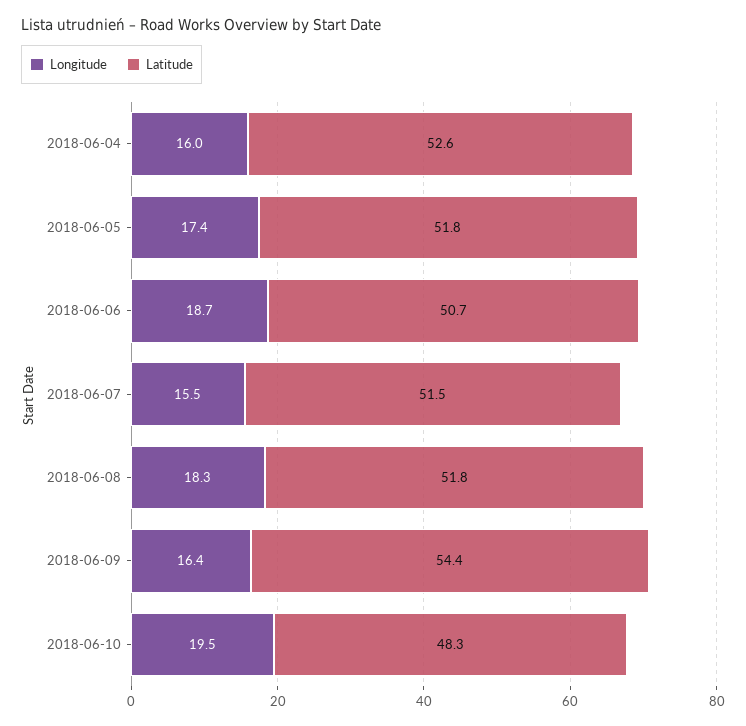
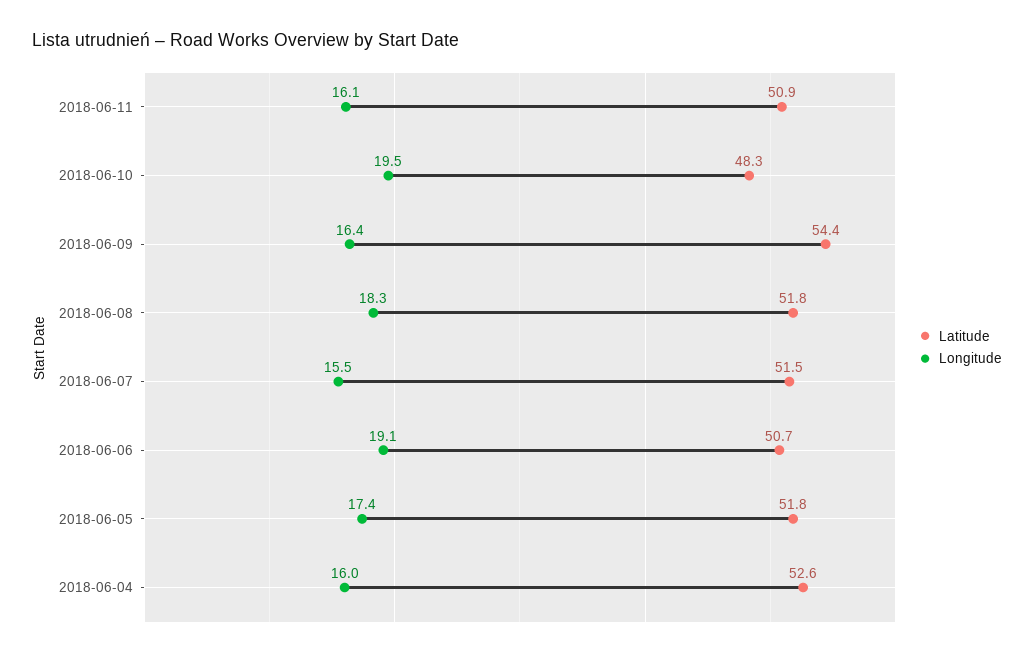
Longitude, 2018-06-06: 18.7 -> 19.1
Latitude, 2018-06-11: none -> 50.9
Longitude, 2018-06-11: none -> 16.1

